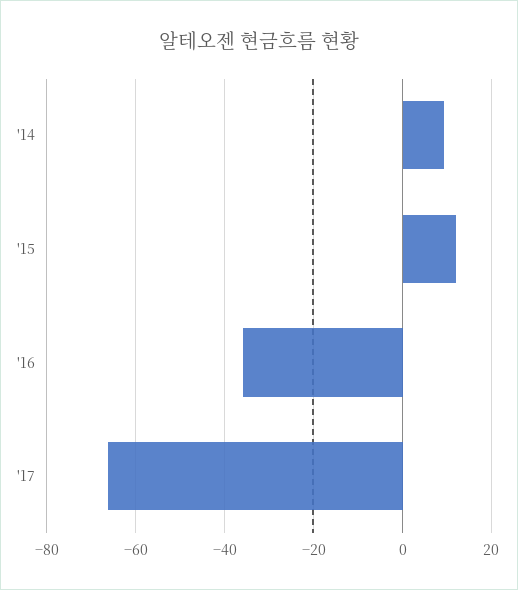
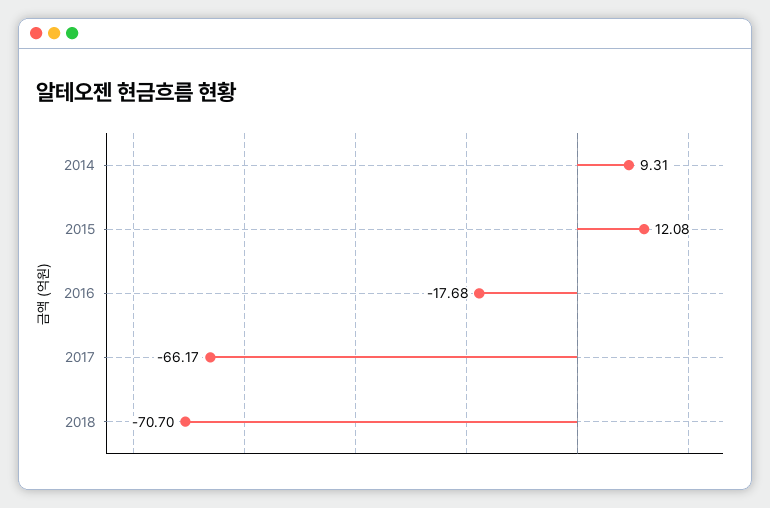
'16: -36 -> -17.68
2018: none -> -70.7

